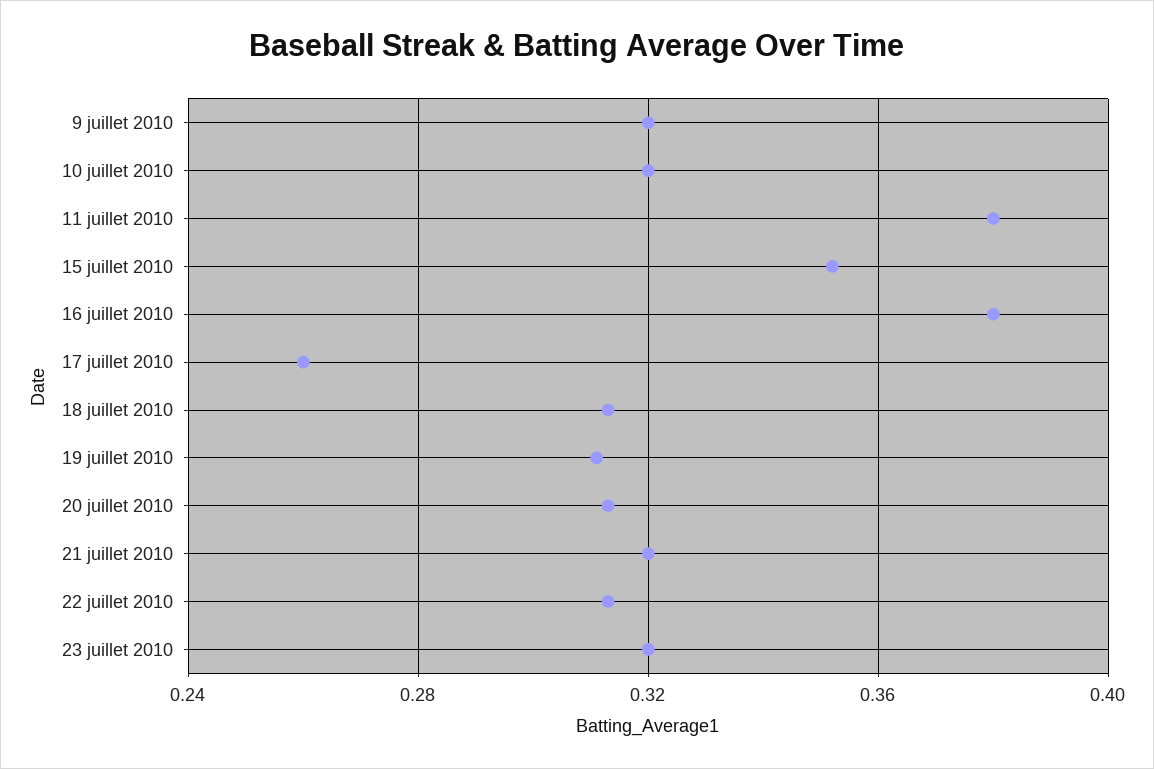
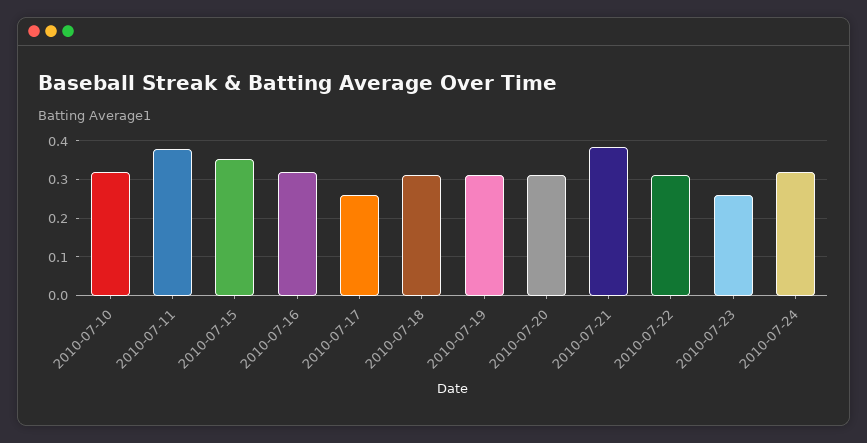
9 juillet 2010: 0.32 -> none
16 juillet 2010: 0.38 -> 0.32
21 juillet 2010: 0.32 -> 0.38
23 juillet 2010: 0.32 -> 0.26
2010-07-24: none -> 0.32

